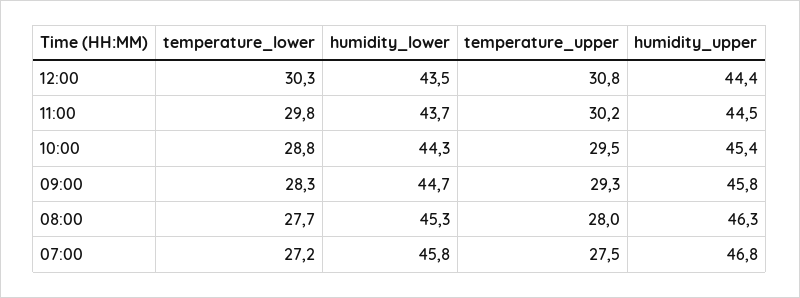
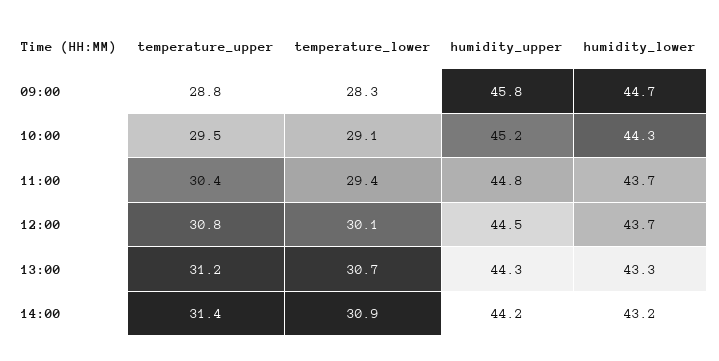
temperature_lower, 12:00: 30.3 -> 30.1
humidity_lower, 12:00: 43.5 -> 43.7
humidity_upper, 12:00: 44.4 -> 44.5
temperature_lower, 11:00: 29.8 -> 29.4
temperature_upper, 11:00: 30.2 -> 30.4
humidity_upper, 11:00: 44.5 -> 44.8
temperature_lower, 10:00: 28.8 -> 29.1
humidity_upper, 10:00: 45.4 -> 45.2
temperature_upper, 09:00: 29.3 -> 28.8
temperature_lower, 08:00: 27.7 -> none
humidity_lower, 08:00: 45.3 -> none
temperature_upper, 08:00: 28 -> none
humidity_upper, 08:00: 46.3 -> none
temperature_lower, 07:00: 27.2 -> none
humidity_lower, 07:00: 45.8 -> none
temperature_upper, 07:00: 27.5 -> none
humidity_upper, 07:00: 46.8 -> none
temperature_upper, 13:00: none -> 31.2
temperature_lower, 13:00: none -> 30.7
humidity_upper, 13:00: none -> 44.3
humidity_lower, 13:00: none -> 43.3
temperature_upper, 14:00: none -> 31.4
temperature_lower, 14:00: none -> 30.9
humidity_upper, 14:00: none -> 44.2
humidity_lower, 14:00: none -> 43.2

